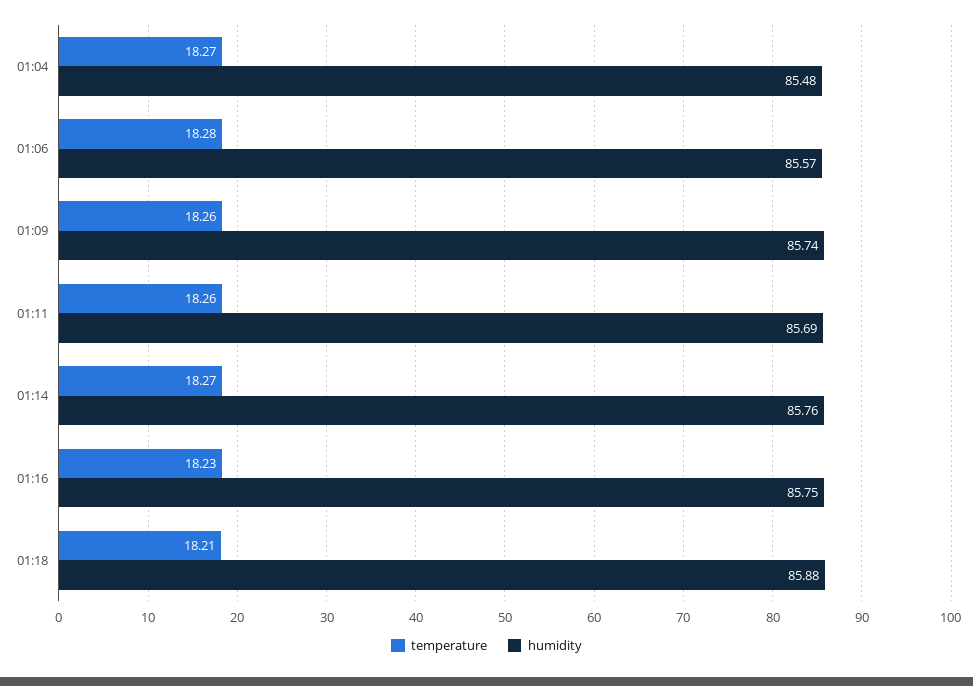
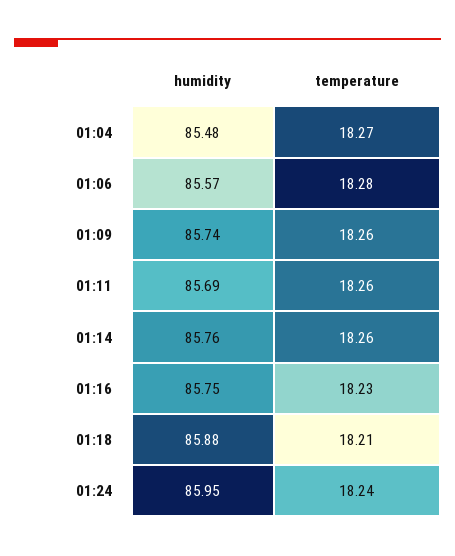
temperature, 01:14: 18.27 -> 18.26
humidity, 01:24: none -> 85.95
temperature, 01:24: none -> 18.24

